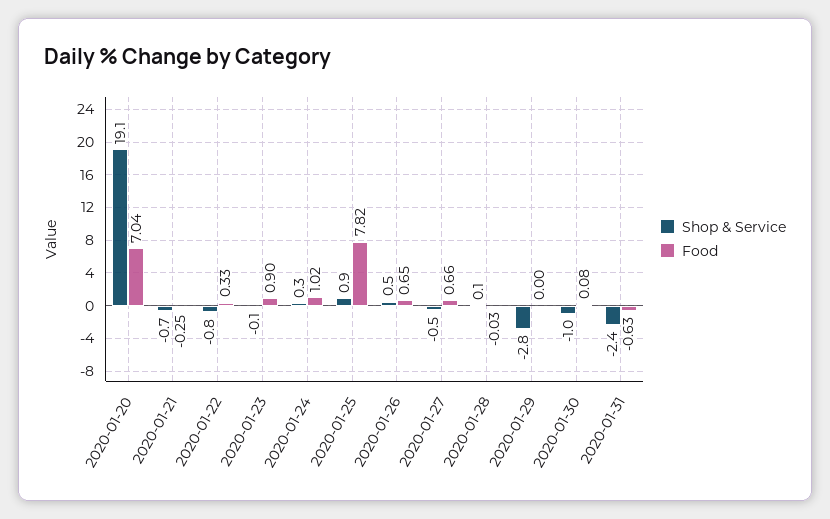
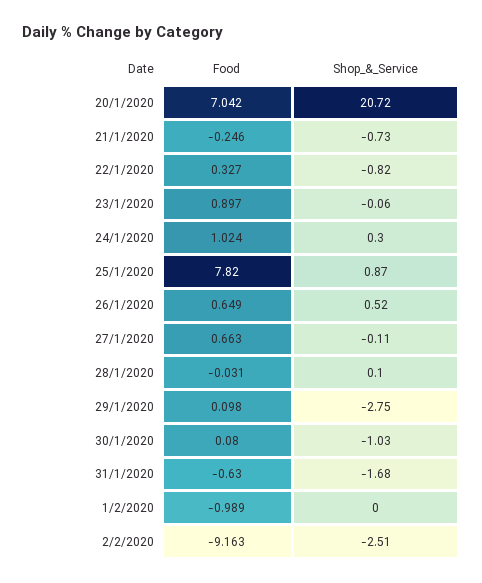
Shop & Service, 2020-01-20: 19.1 -> 20.72
Shop & Service, 2020-01-27: -0.5 -> -0.11
Food, 2020-01-29: 0 -> 0.098
Shop & Service, 2020-01-31: -2.4 -> -1.68
Food, 1/2/2020: none -> -0.989
Shop & Service, 1/2/2020: none -> 0
Food, 2/2/2020: none -> -9.163
Shop & Service, 2/2/2020: none -> -2.51

